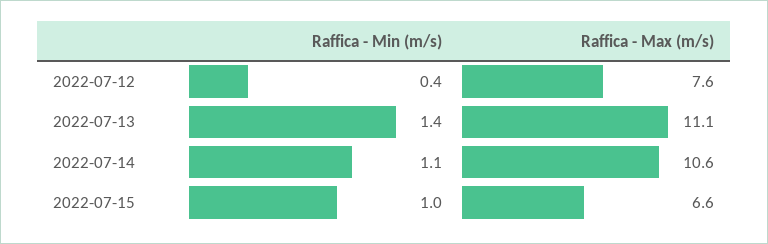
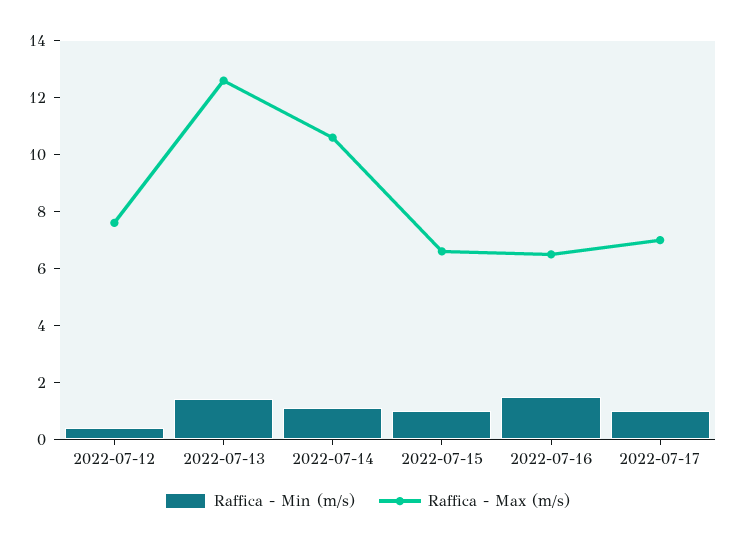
Raffica - Max (m/s), 2022-07-13: 11.1 -> 12.5
Raffica - Min (m/s), 2022-07-16: none -> 1.5
Raffica - Max (m/s), 2022-07-16: none -> 6.5
Raffica - Min (m/s), 2022-07-17: none -> 1
Raffica - Max (m/s), 2022-07-17: none -> 7

